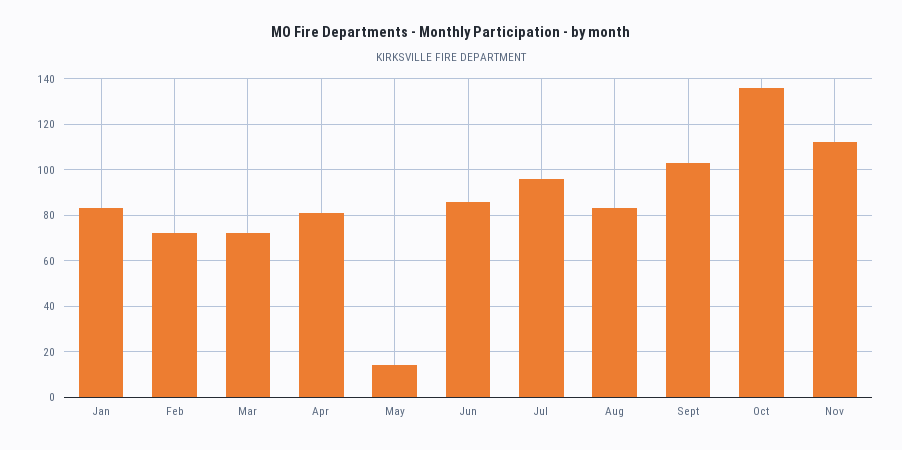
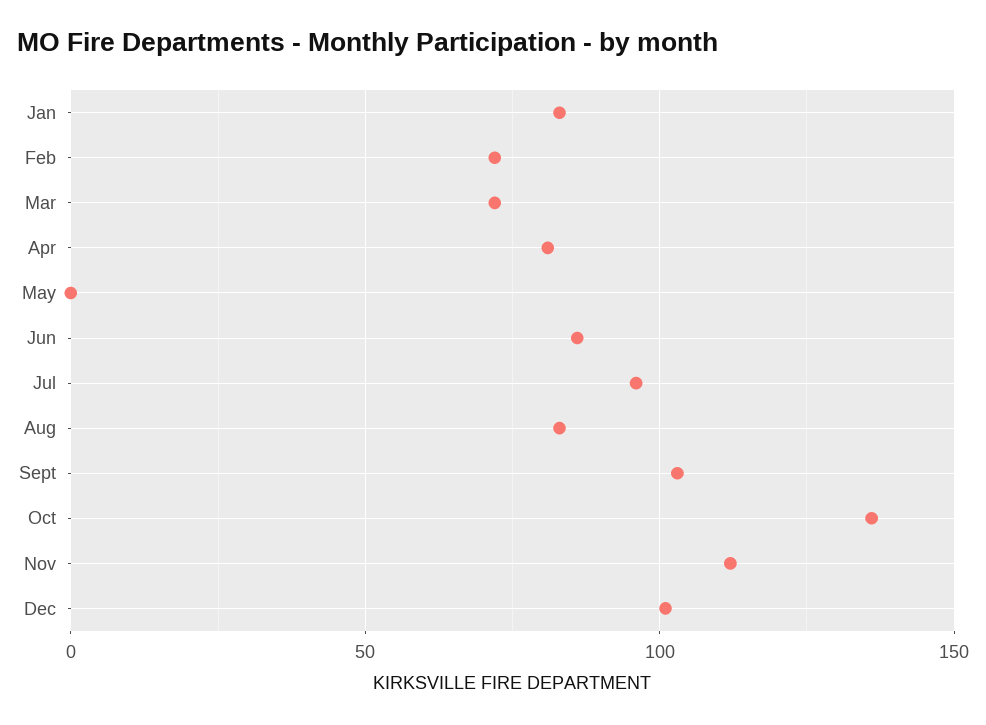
May: 15 -> 0
Dec: none -> 100

